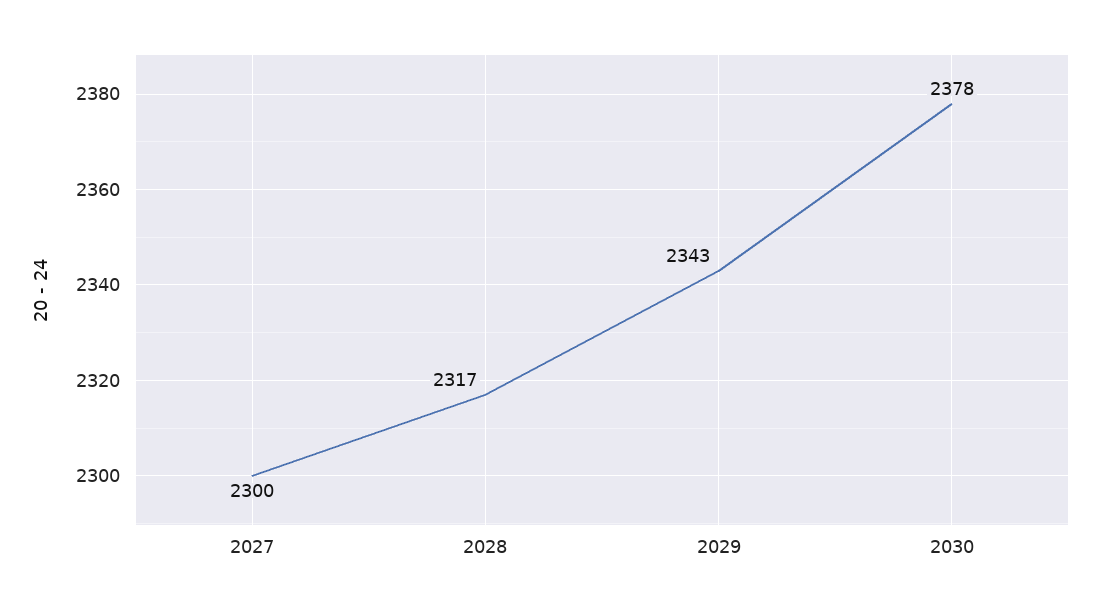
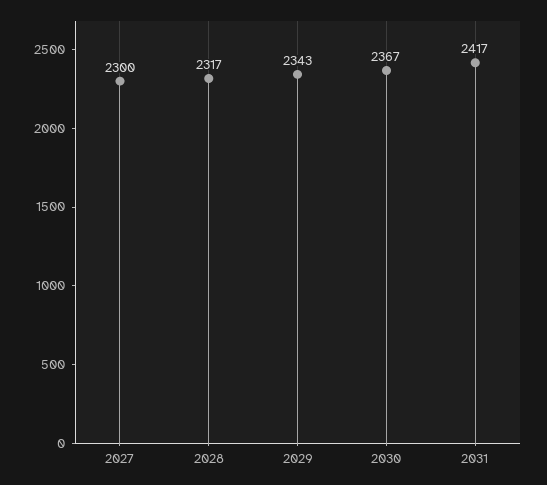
2030: 2378 -> 2367
2031: none -> 2417

